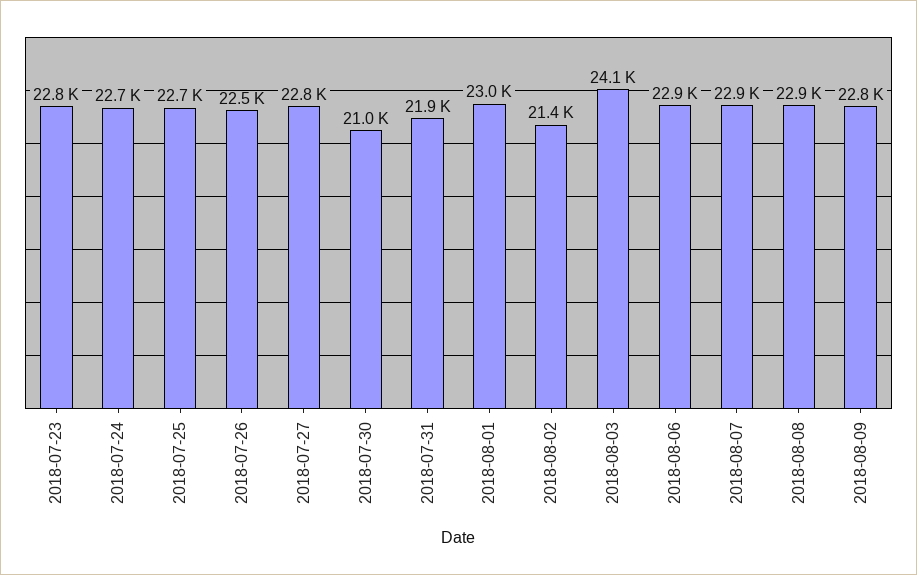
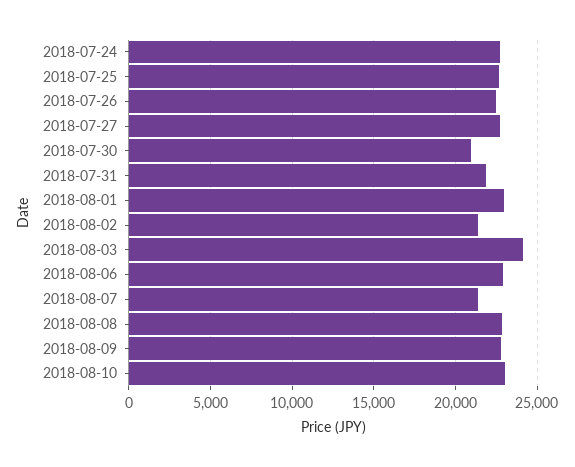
2018-07-23: 22800 -> none
2018-08-07: 22900 -> 21500
2018-08-10: none -> 23000

